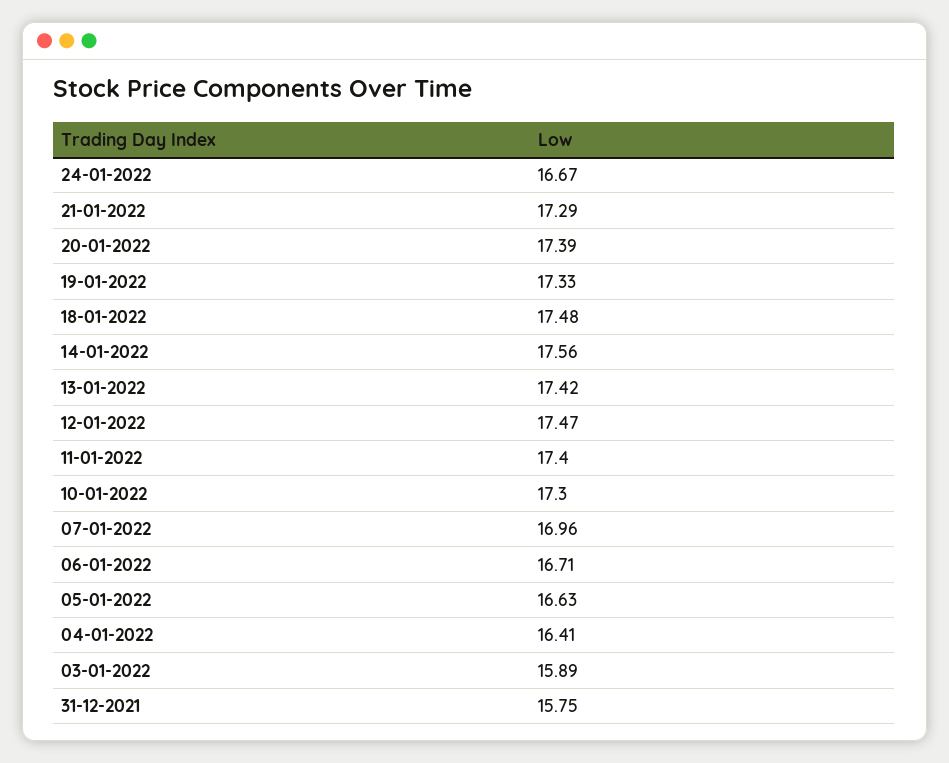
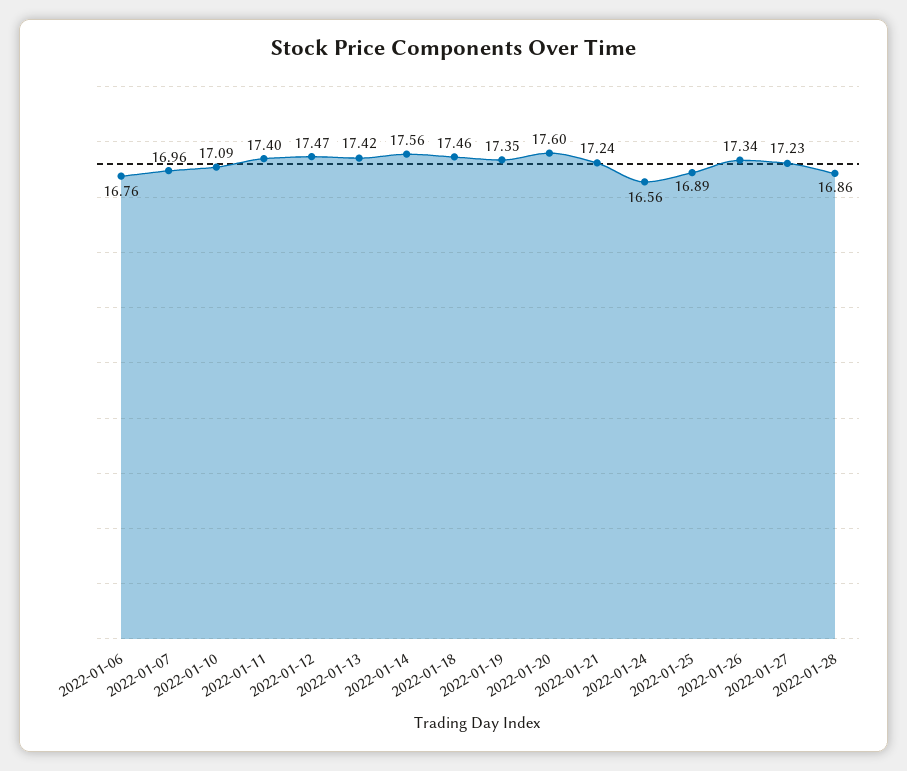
24-01-2022: 16.67 -> 16.56
21-01-2022: 17.29 -> 17.24
20-01-2022: 17.39 -> 17.6
19-01-2022: 17.33 -> 17.35
18-01-2022: 17.48 -> 17.46
10-01-2022: 17.3 -> 17.09
06-01-2022: 16.71 -> 16.76
05-01-2022: 16.63 -> none
04-01-2022: 16.41 -> none
03-01-2022: 15.89 -> none
31-12-2021: 15.75 -> none
2022-01-25: none -> 16.89
2022-01-26: none -> 17.34
2022-01-27: none -> 17.23
2022-01-28: none -> 16.86

